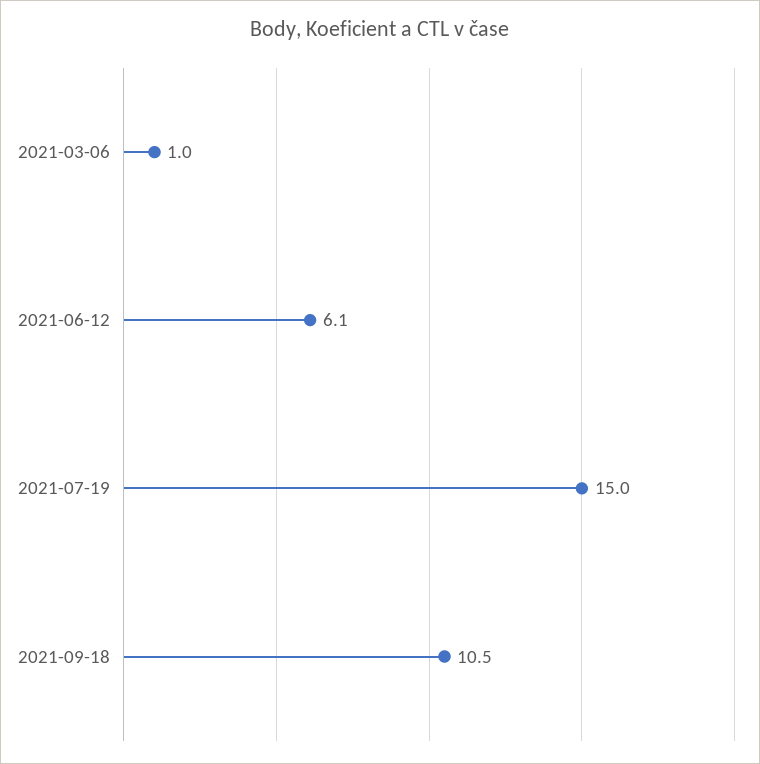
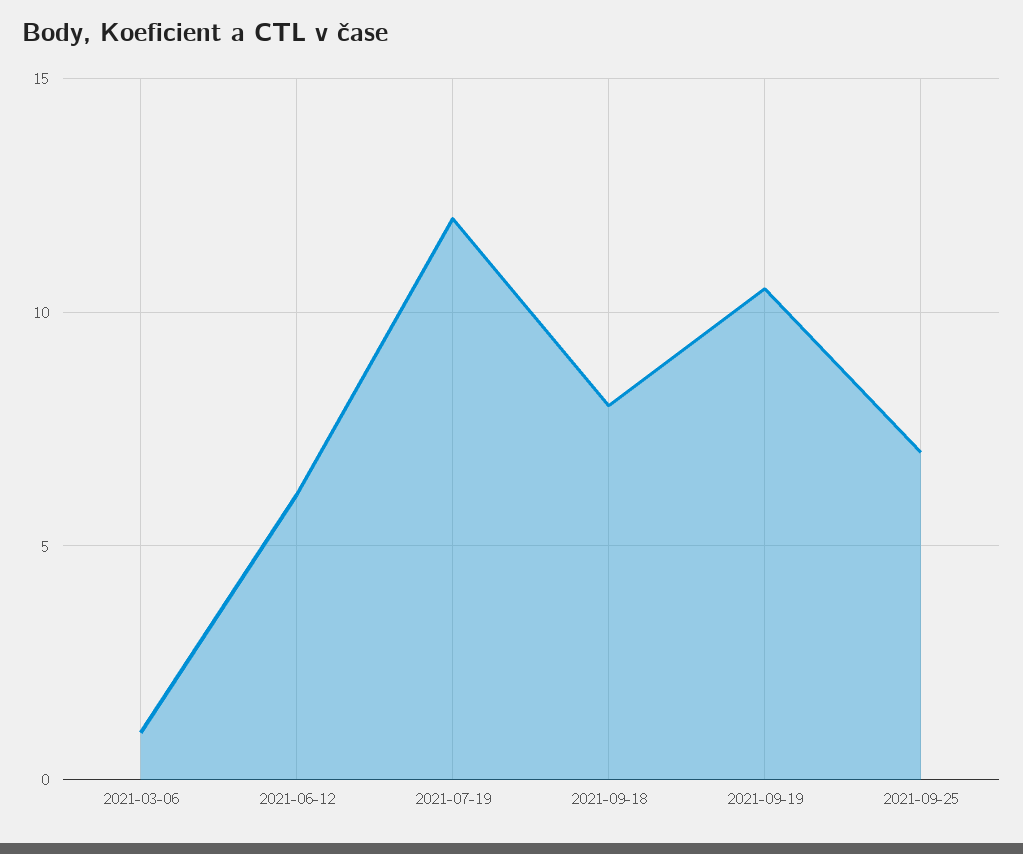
2021-07-19: 15 -> 12
2021-09-18: 10.5 -> 8
2021-09-19: none -> 10.5
2021-09-25: none -> 7

